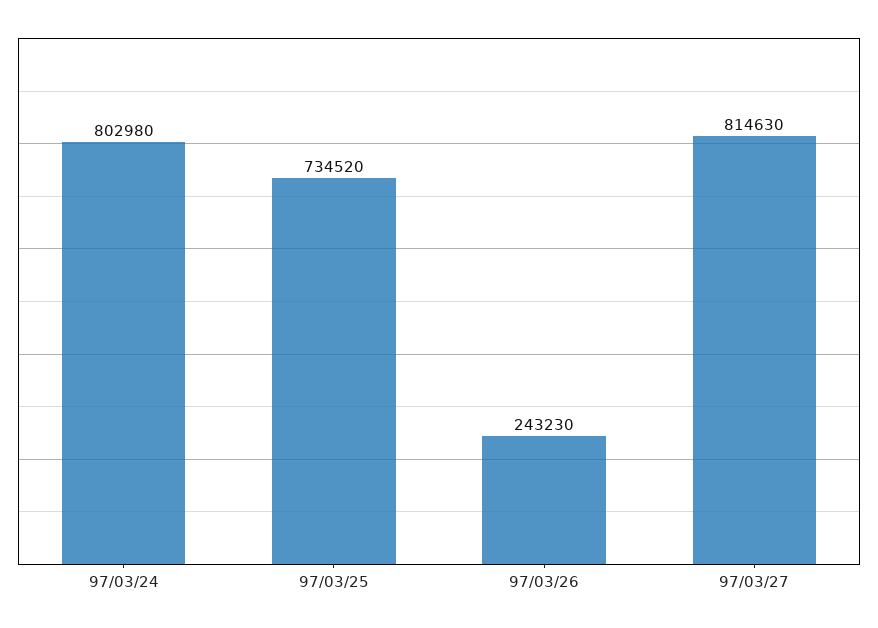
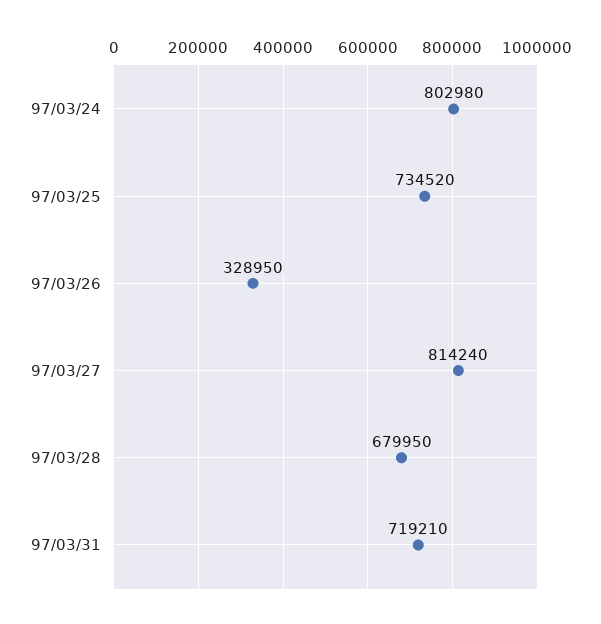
97/03/26: 243230 -> 328950
97/03/27: 814630 -> 814240
97/03/28: none -> 679950
97/03/31: none -> 719210

